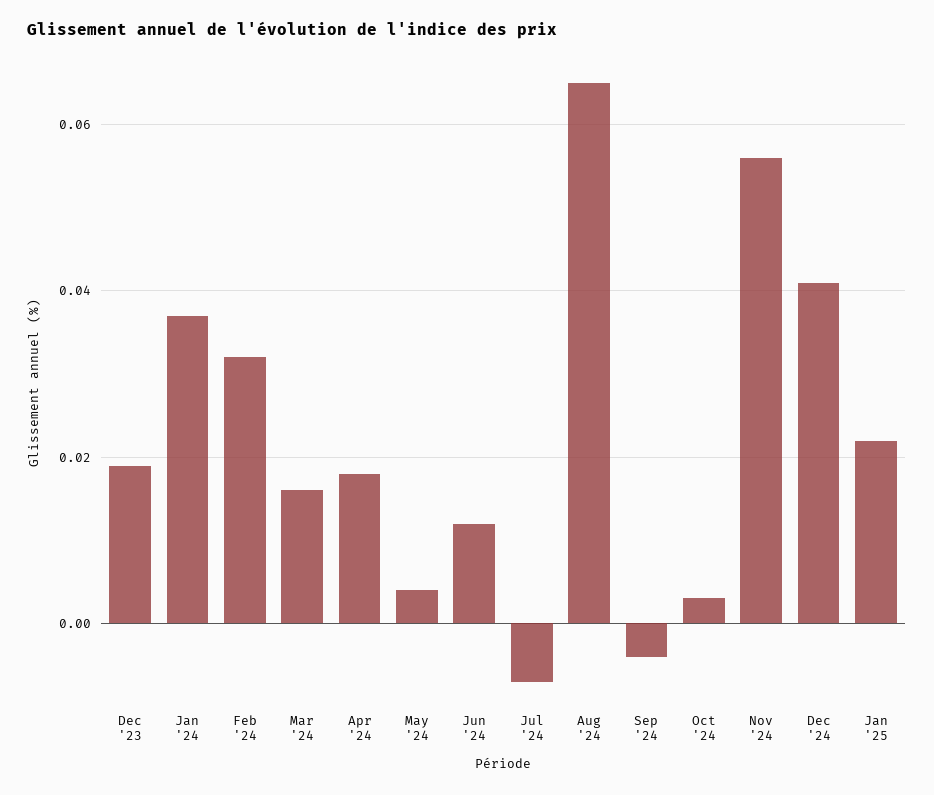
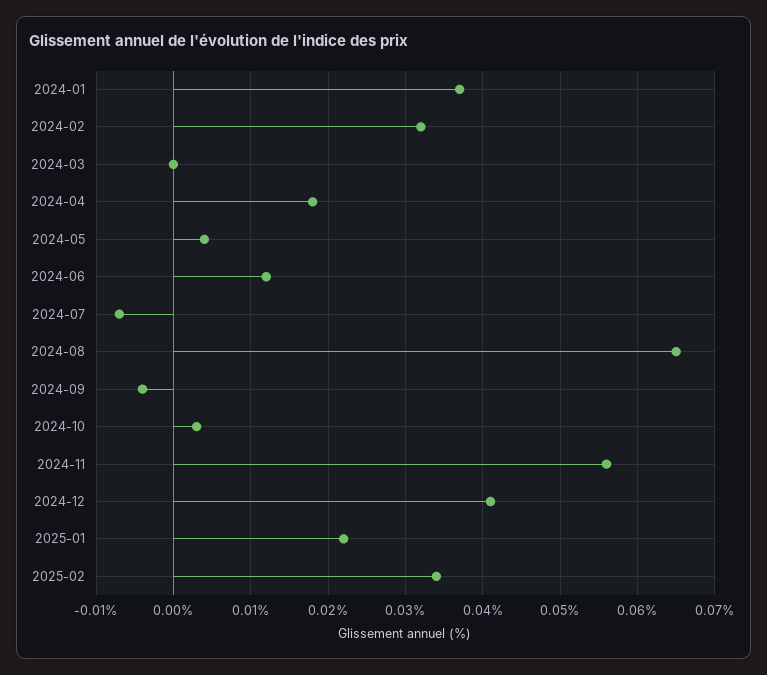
Dec '23: 0.02 -> none
Mar '24: 0.015 -> 0
2025-02: none -> 0.034

